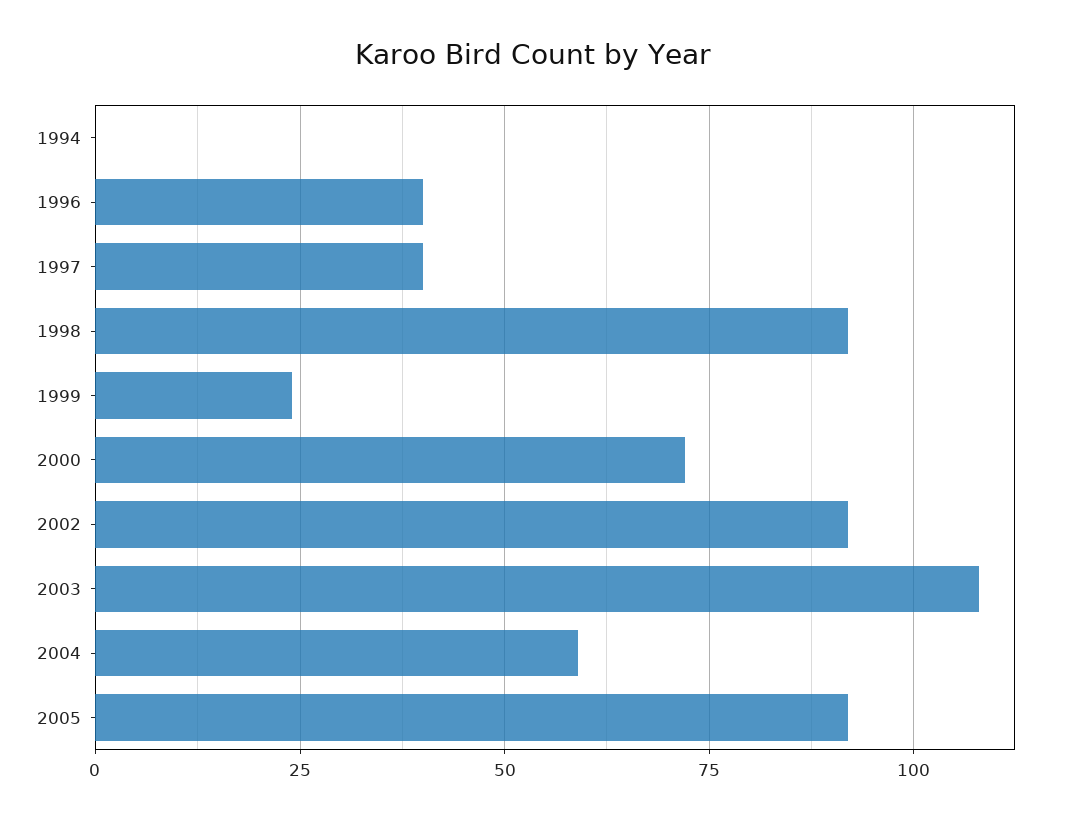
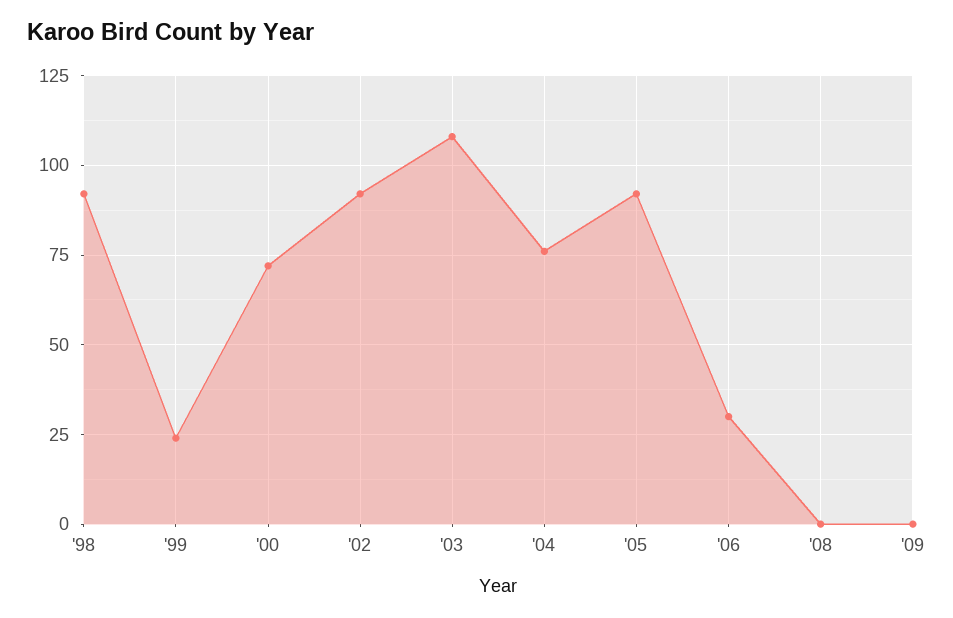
1994: 0 -> none
1996: 40 -> none
1997: 40 -> none
2004: 60 -> 75
'06: none -> 30
'08: none -> 0
'09: none -> 0

